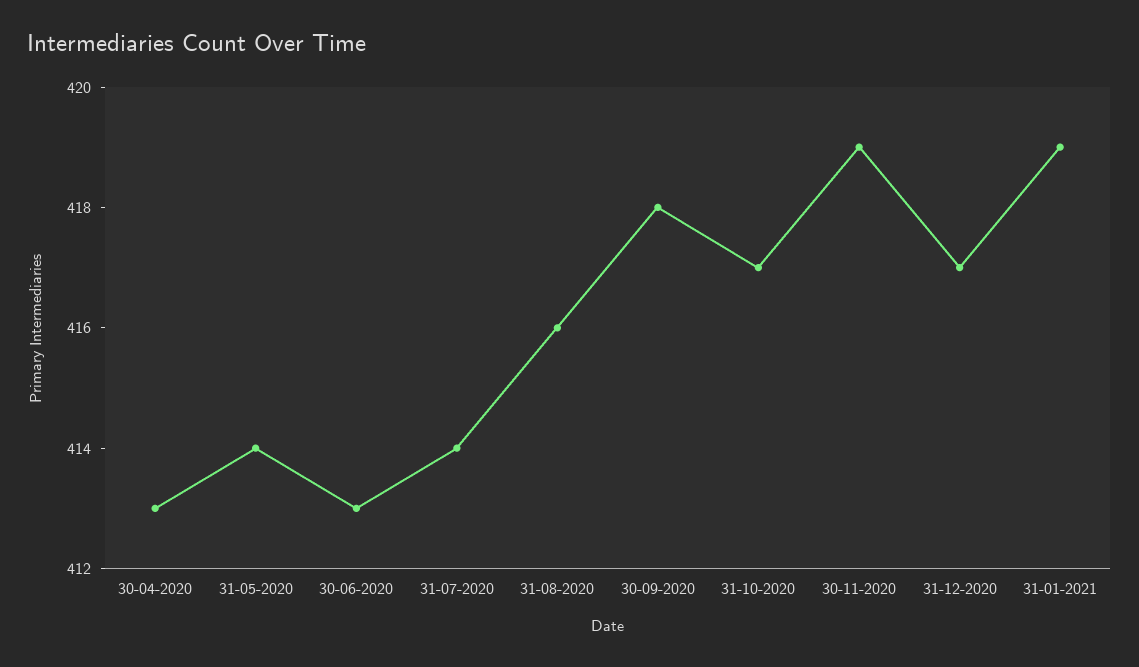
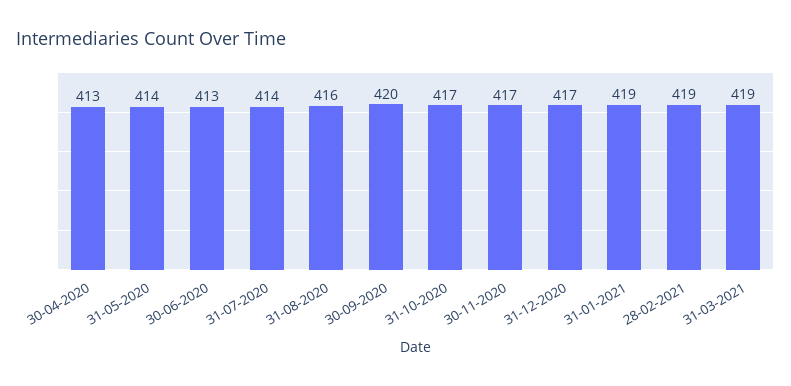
30-09-2020: 418 -> 420
30-11-2020: 419 -> 417
28-02-2021: none -> 419
31-03-2021: none -> 419

